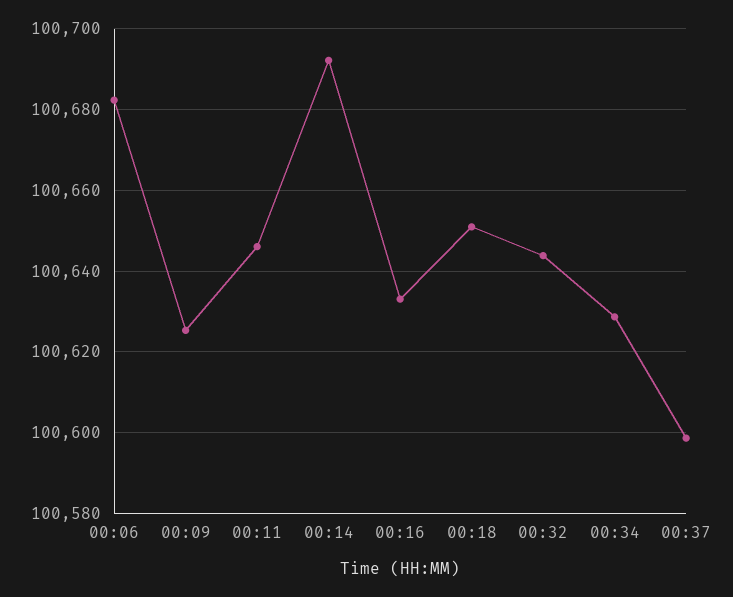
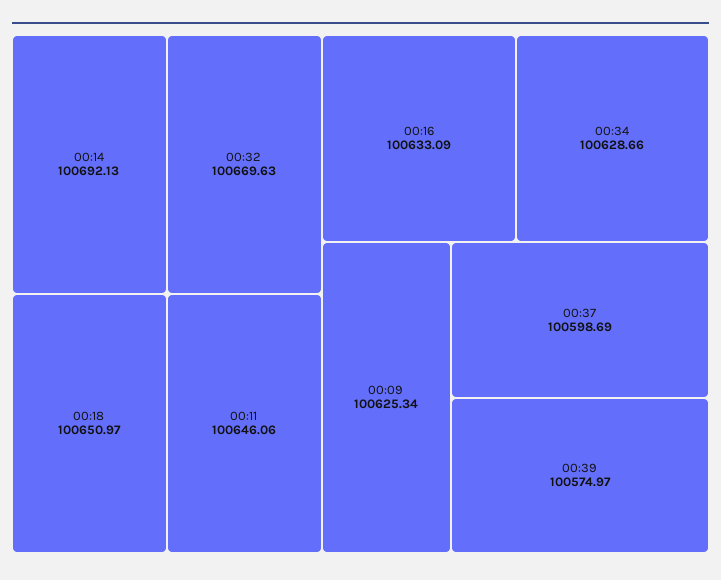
00:06: 100682 -> none
00:32: 100644 -> 100669.63
00:39: none -> 100574.97

